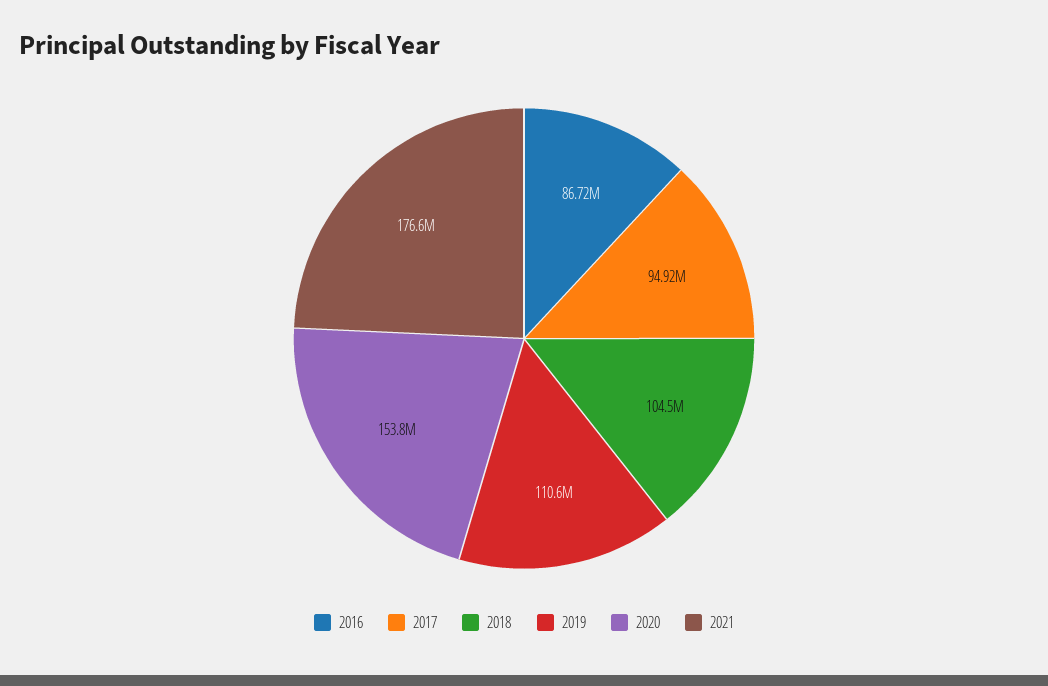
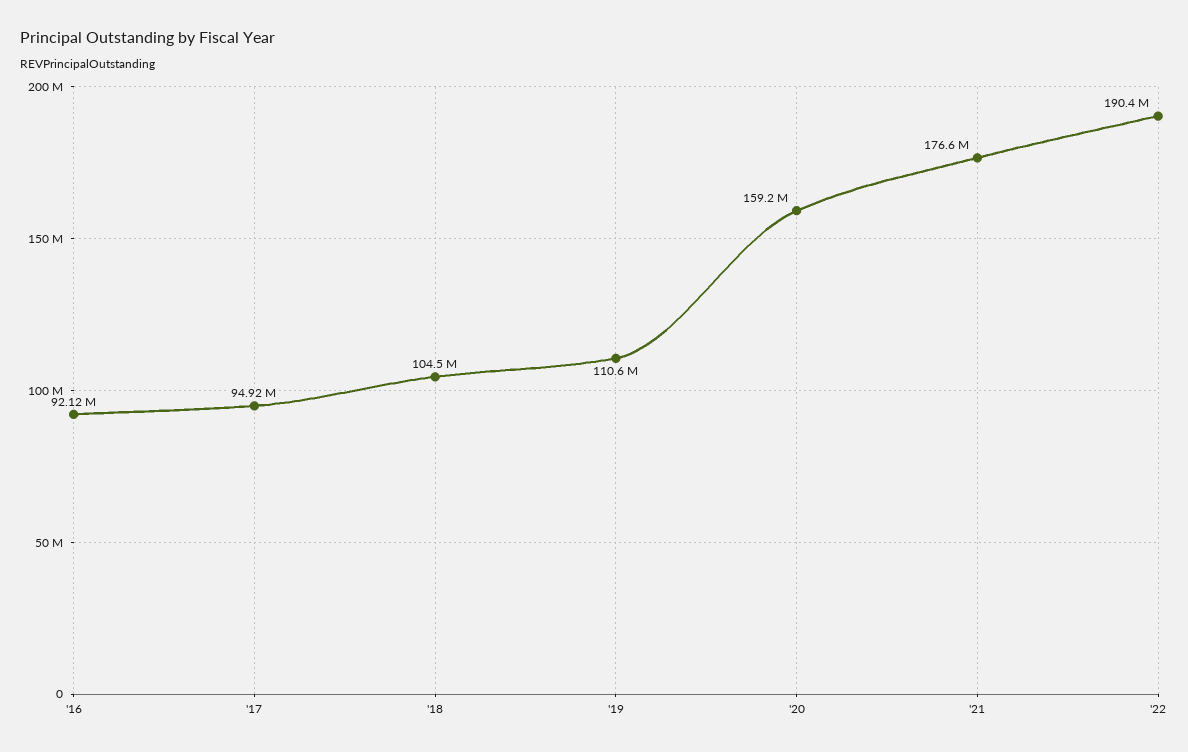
2016: 86720000 -> 92120000
2020: 153800000 -> 159200000
'22: none -> 190400000

